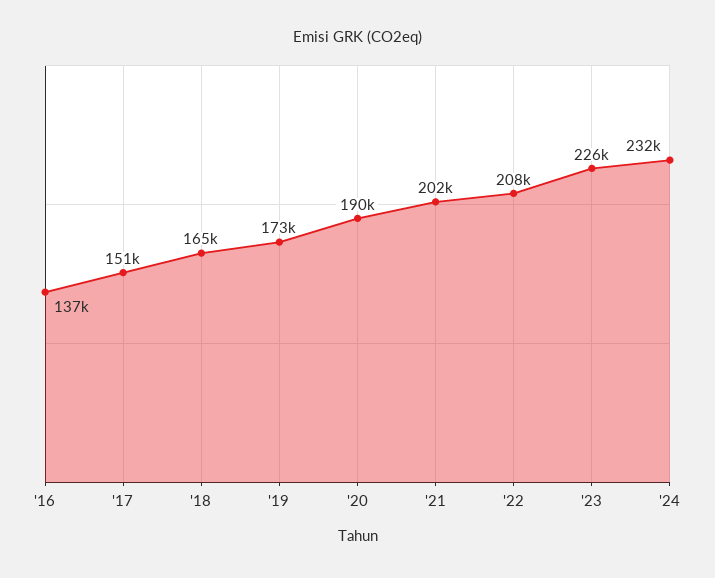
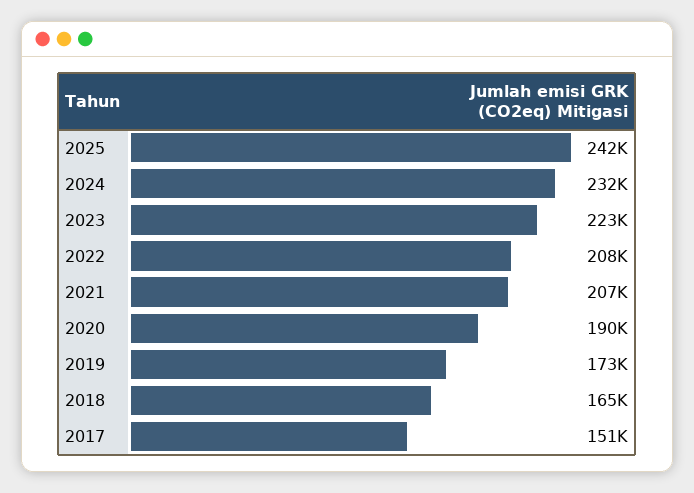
'16: 137000 -> none
'21: 202000 -> 207000
'23: 226000 -> 223000
2025: none -> 242000

